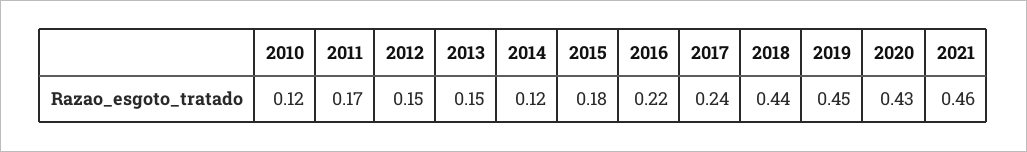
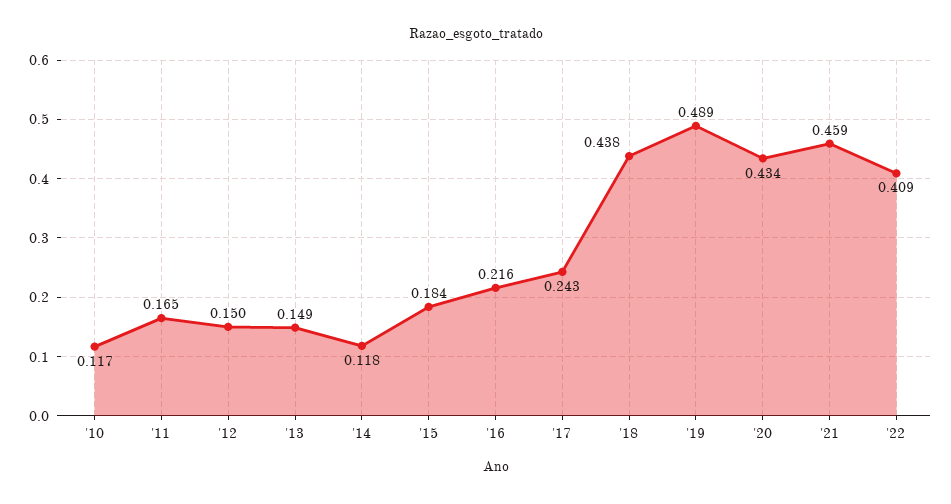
2019: 0.45 -> 0.489
'22: none -> 0.409

